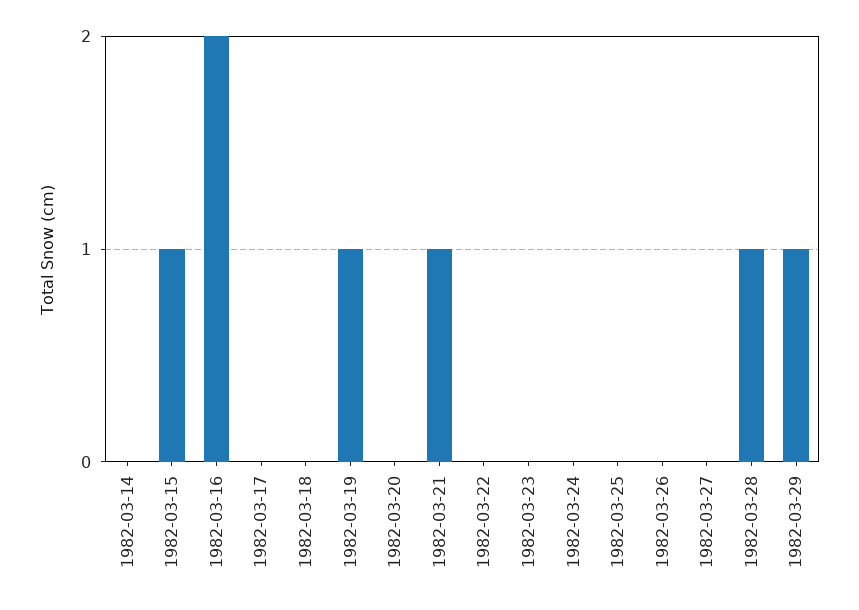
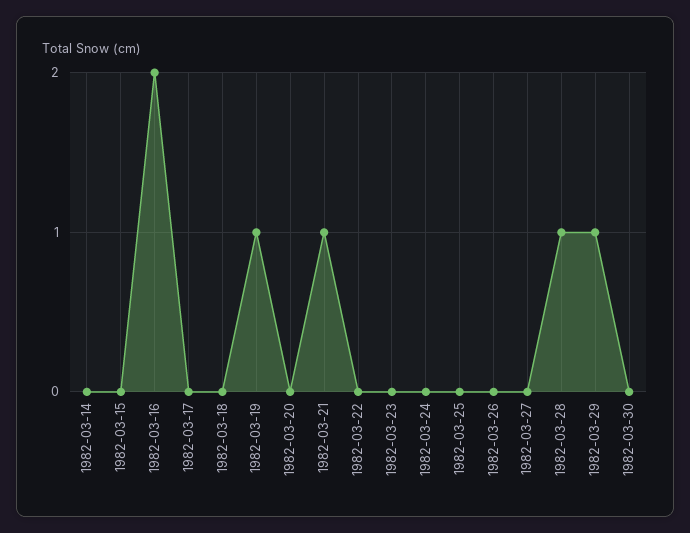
1982-03-15: 1 -> 0
1982-03-30: none -> 0

